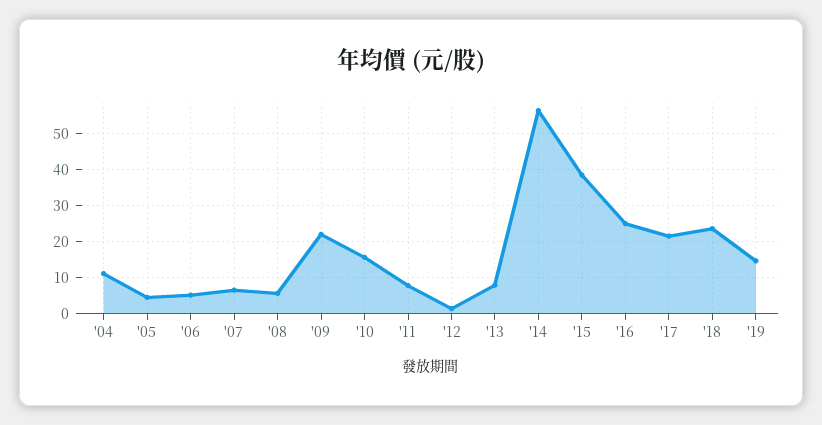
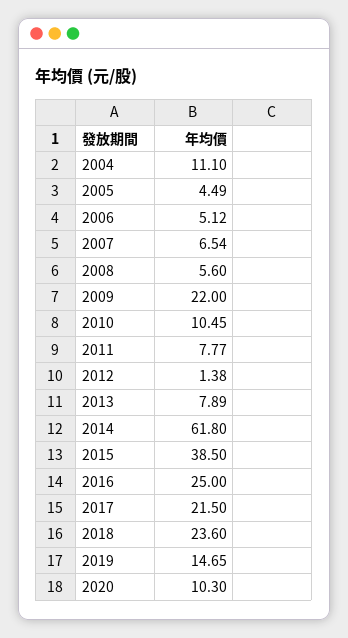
'10: 16 -> 10.45
'14: 56 -> 61.8
2020: none -> 10.3

